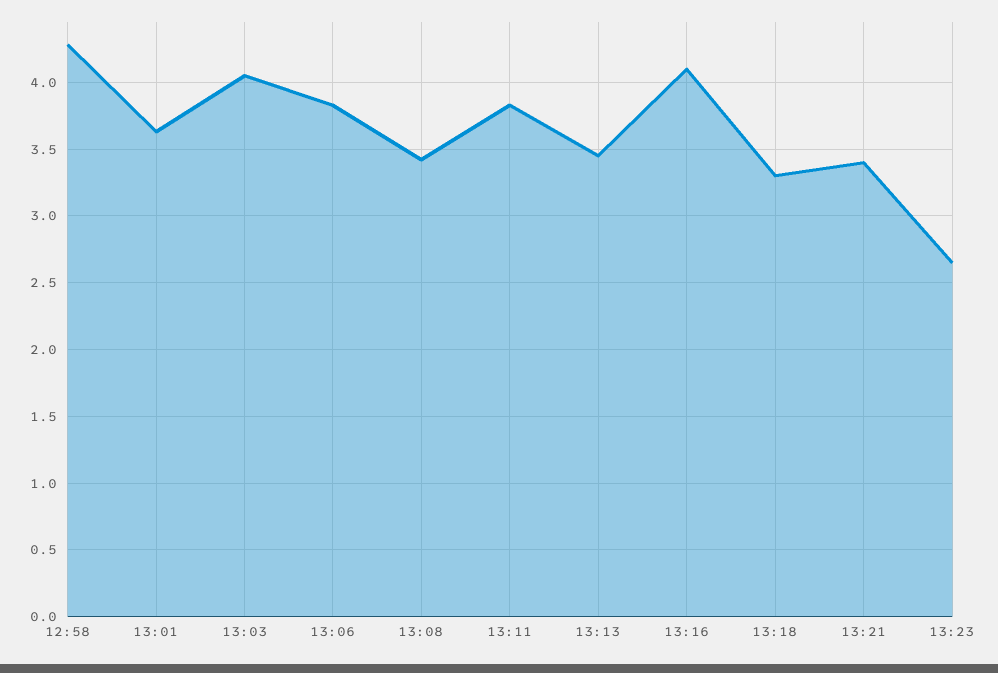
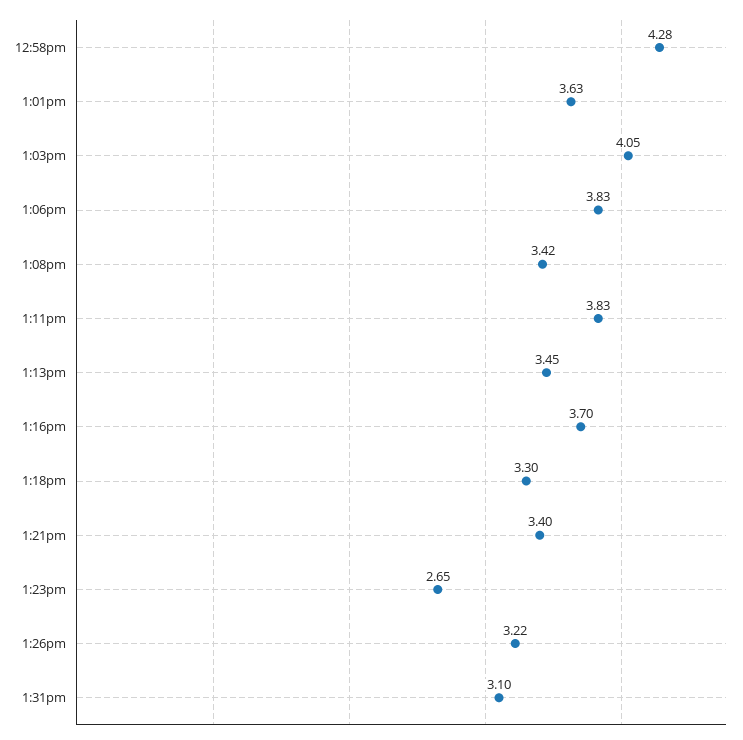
13:16: 4.1 -> 3.7
1:26pm: none -> 3.22
1:31pm: none -> 3.1

